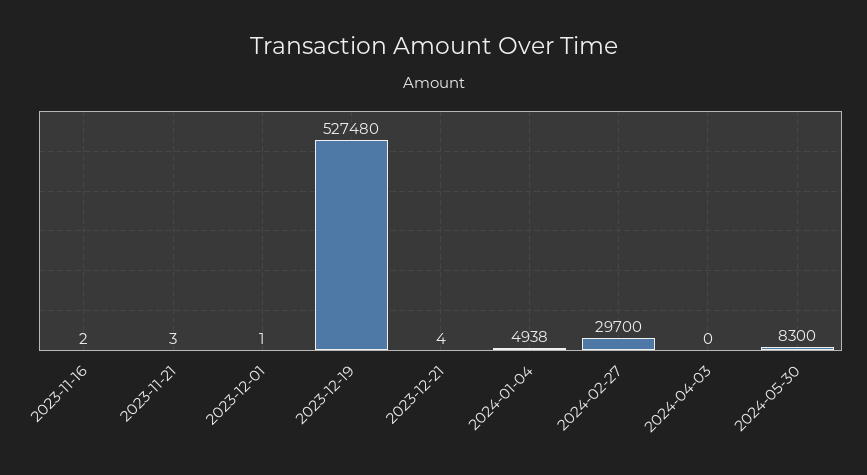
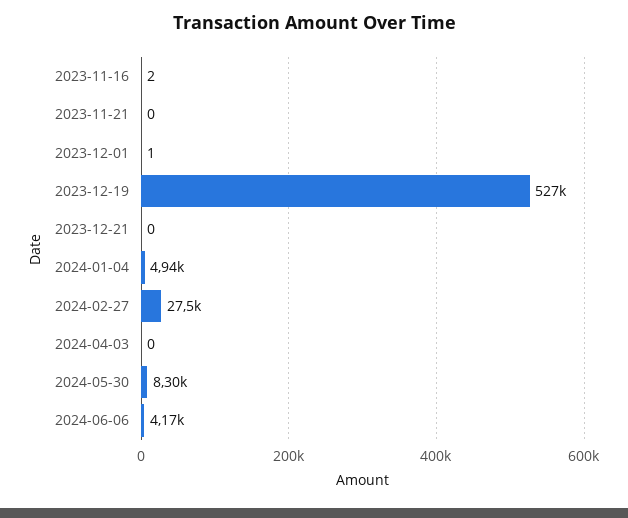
2023-11-21: 3 -> 0
2023-12-21: 4 -> 0
2024-02-27: 29700 -> 27500
2024-06-06: none -> 4170

